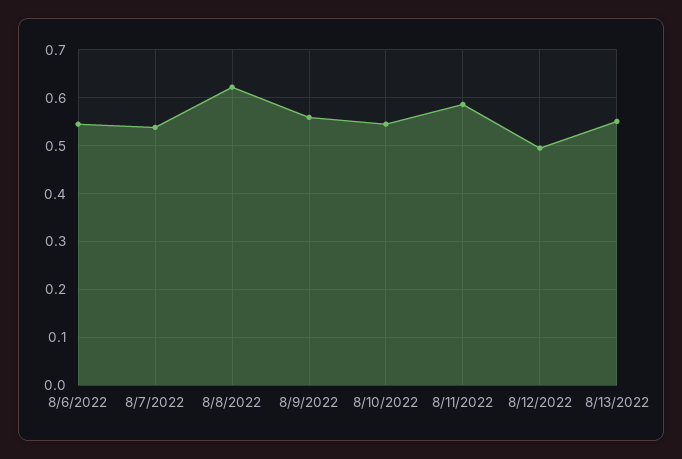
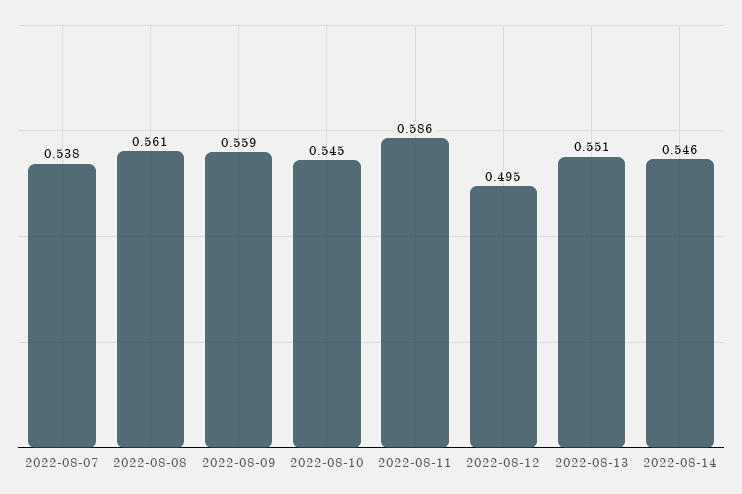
8/6/2022: 0.54 -> none
8/8/2022: 0.62 -> 0.561
2022-08-14: none -> 0.546

